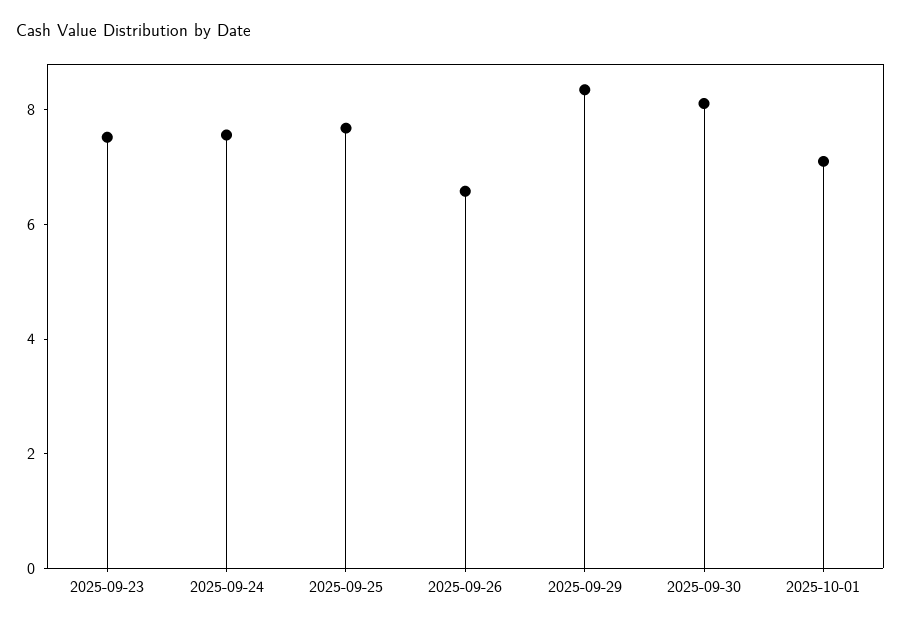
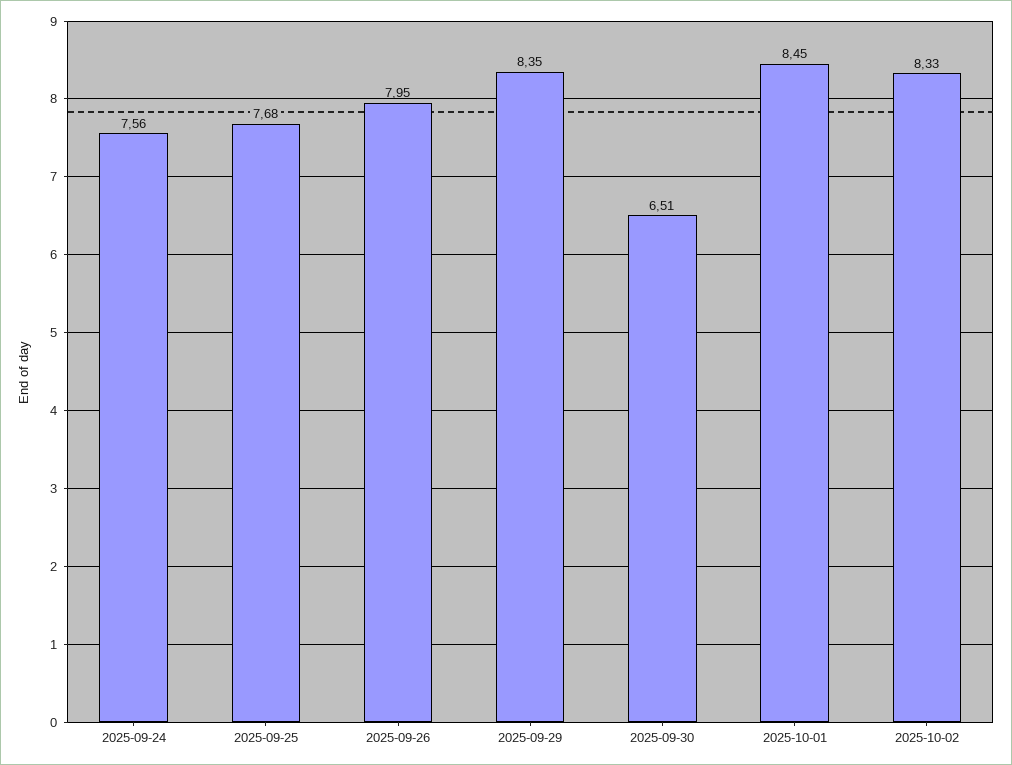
2025-09-23: 7.5 -> none
2025-09-26: 6.5 -> 7.95
2025-09-30: 8 -> 6.51
2025-10-01: 7 -> 8.45
2025-10-02: none -> 8.33

